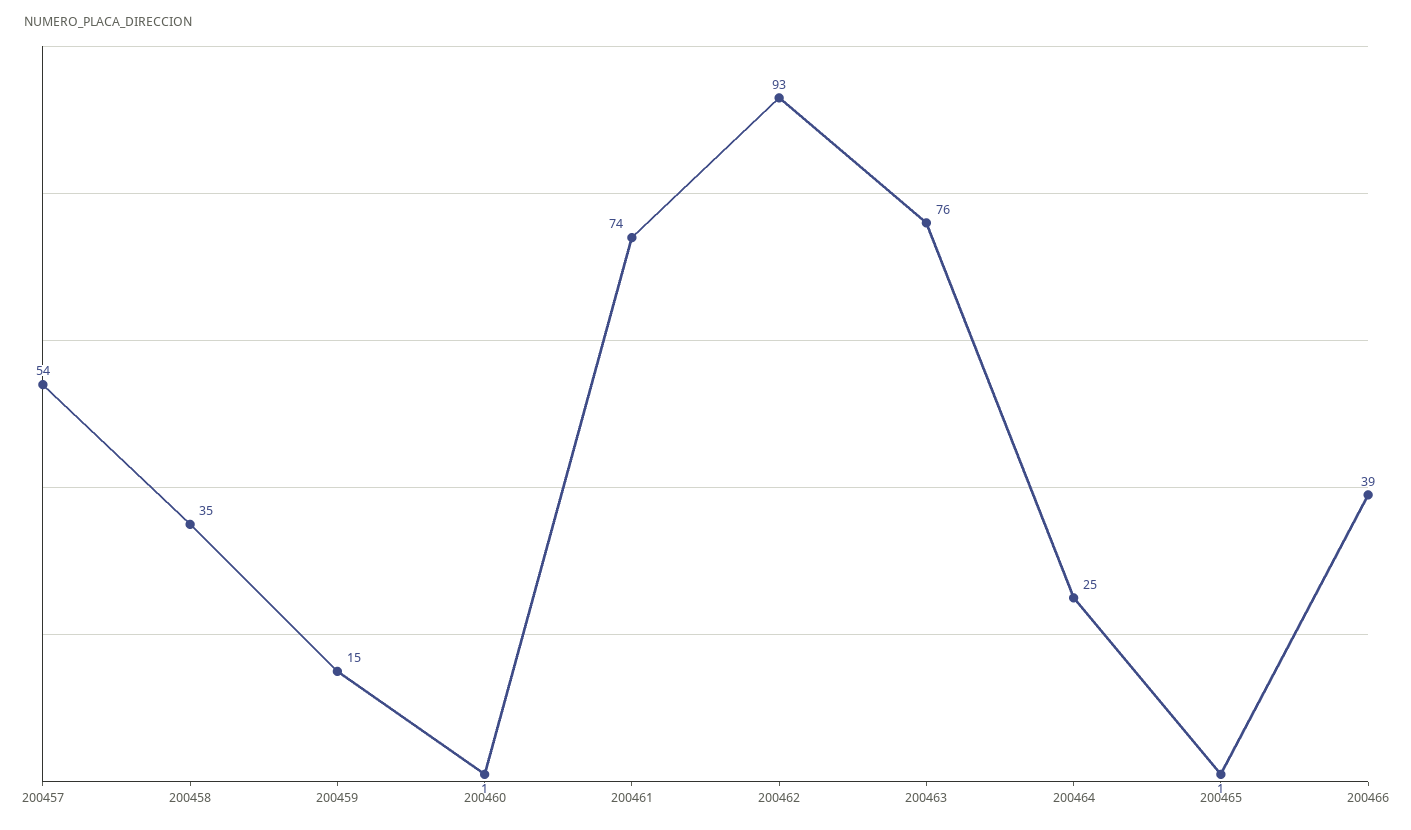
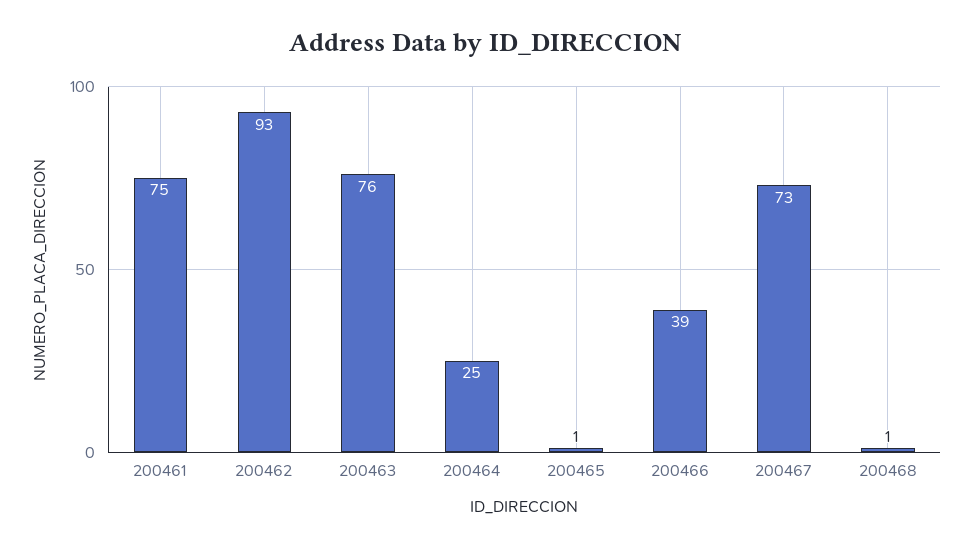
200457: 54 -> none
200458: 35 -> none
200459: 15 -> none
200460: 1 -> none
200461: 74 -> 75
200467: none -> 73
200468: none -> 1

